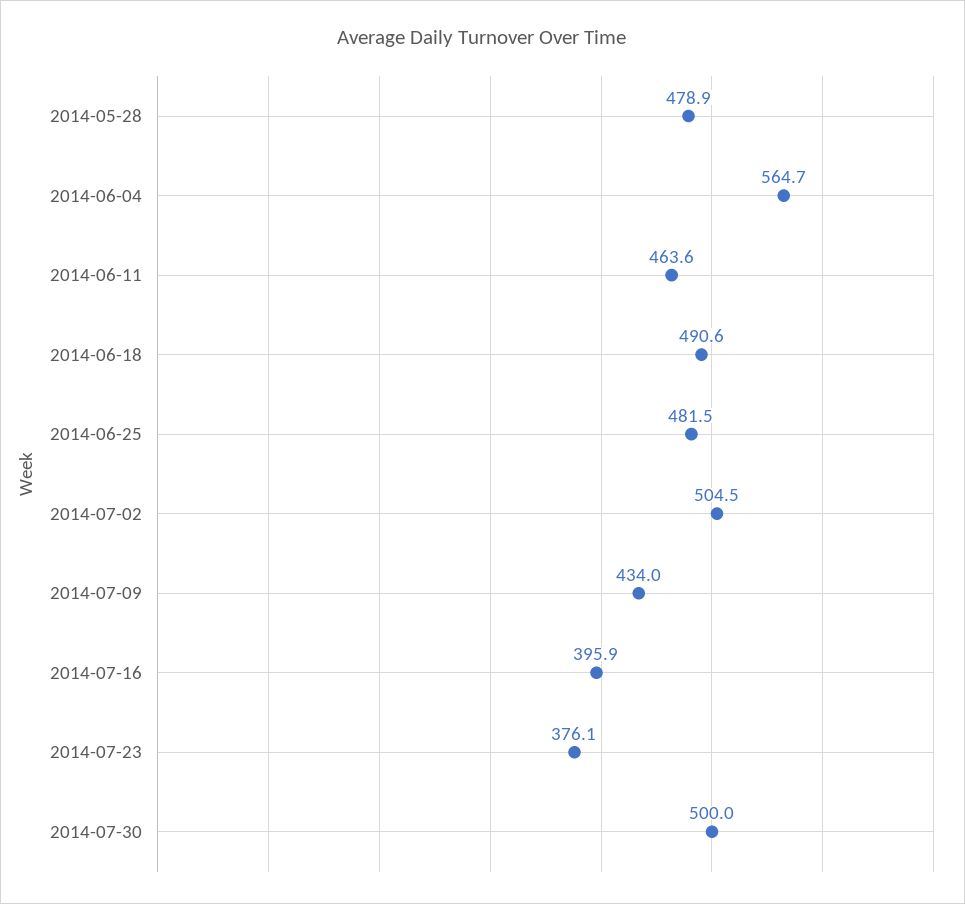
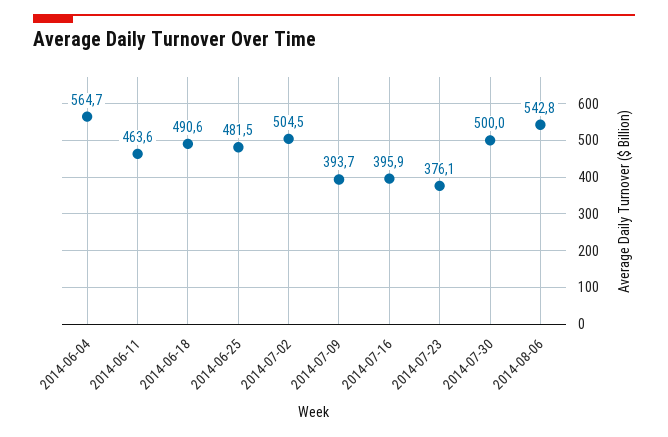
2014-05-28: 478.9 -> none
2014-07-09: 434 -> 393.7
2014-08-06: none -> 542.8

